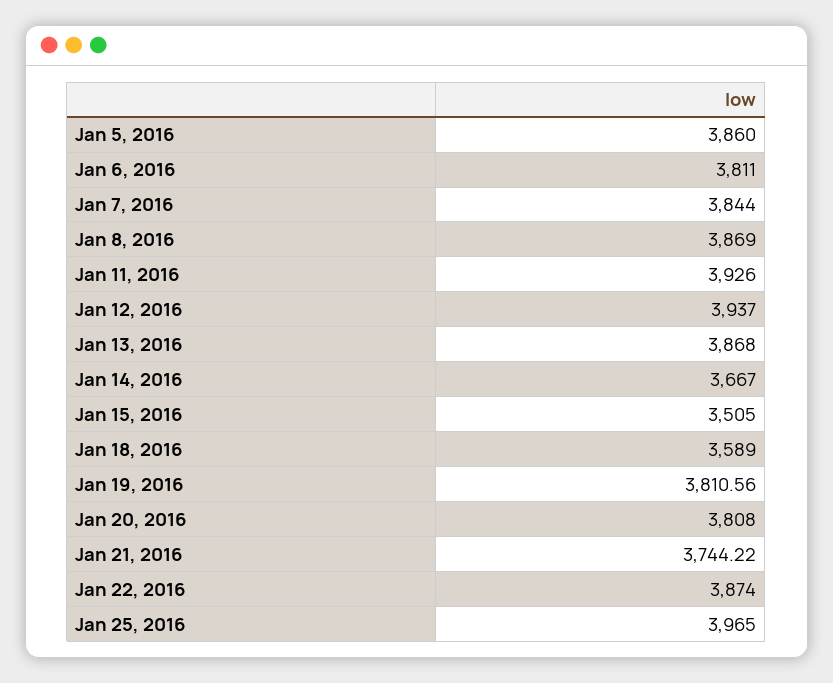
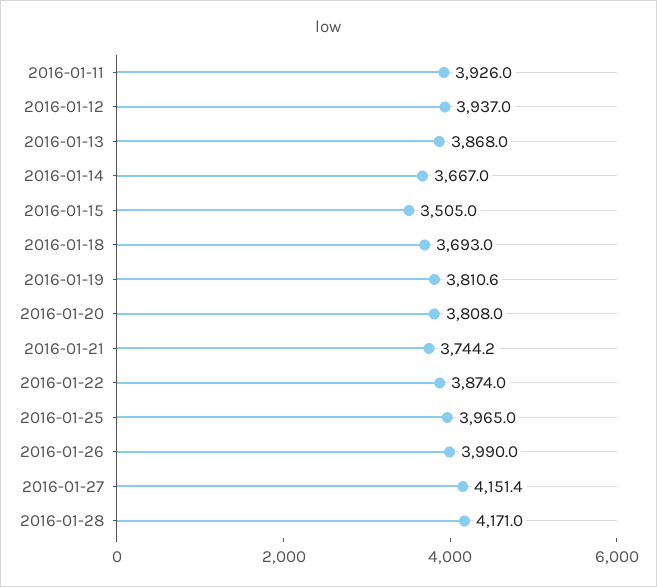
Jan 5, 2016: 3860 -> none
Jan 6, 2016: 3811 -> none
Jan 7, 2016: 3844 -> none
Jan 8, 2016: 3869 -> none
Jan 18, 2016: 3589 -> 3693
2016-01-26: none -> 3990
2016-01-27: none -> 4151.4
2016-01-28: none -> 4171

